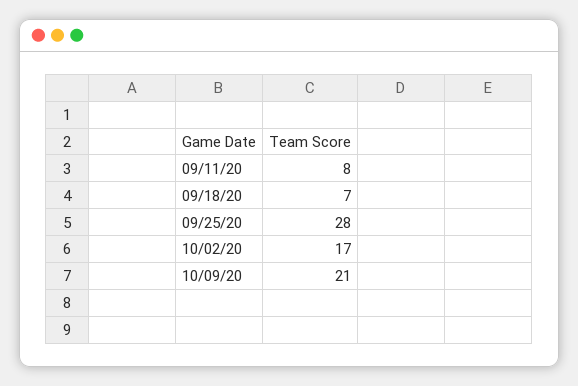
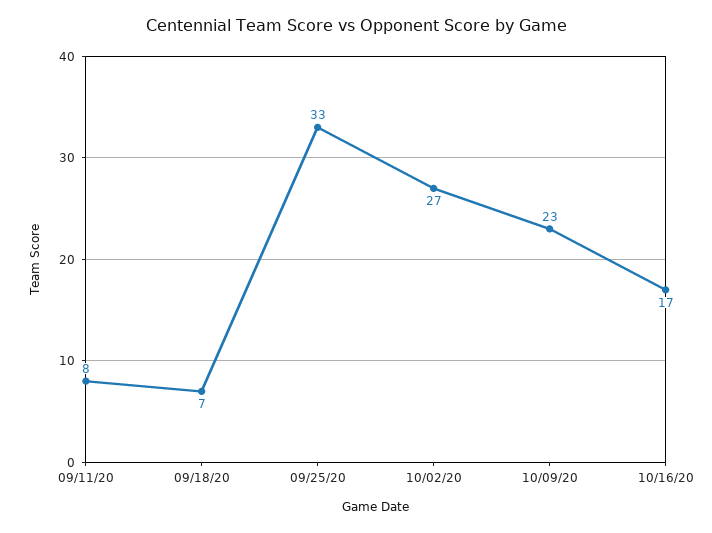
09/25/20: 28 -> 33
10/02/20: 17 -> 27
10/09/20: 21 -> 23
10/16/20: none -> 17

